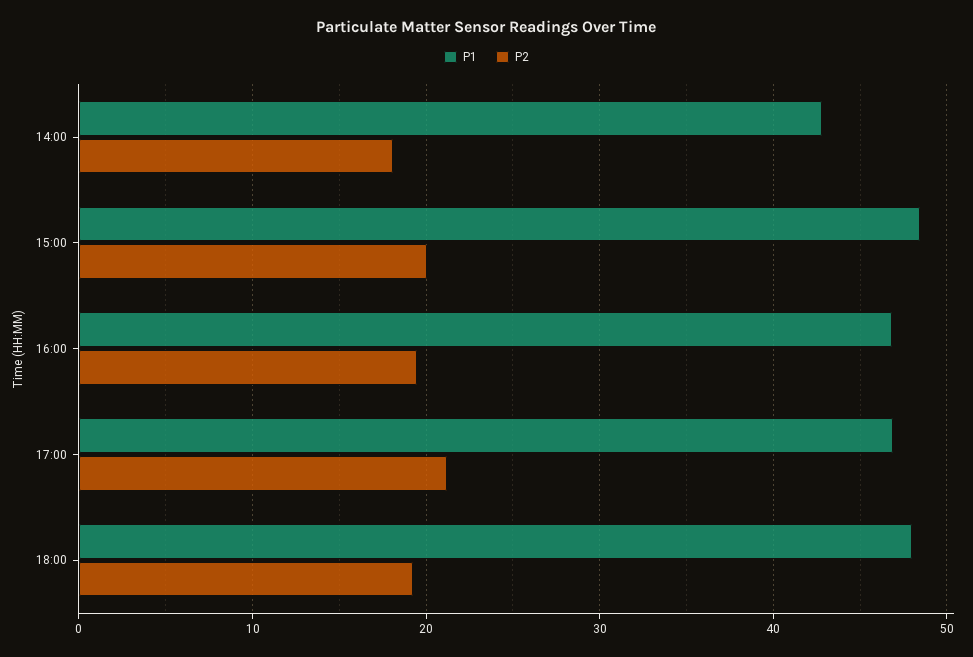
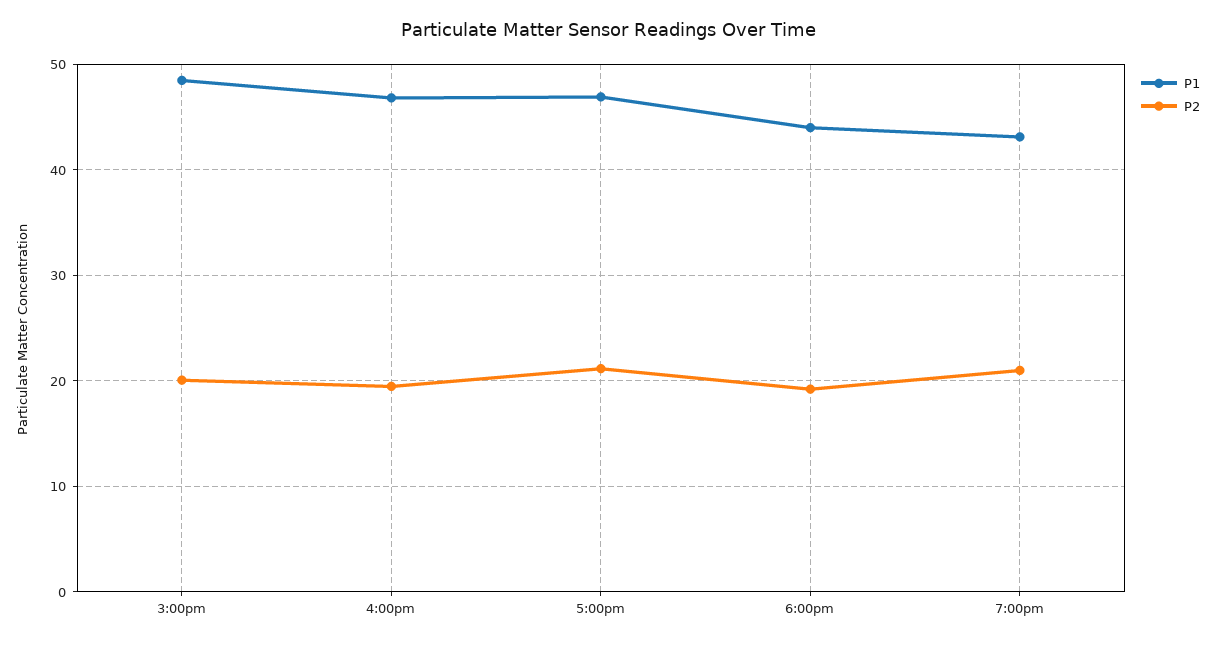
P1, 14:00: 43 -> none
P2, 14:00: 18 -> none
P1, 18:00: 48 -> 44
P1, 7:00pm: none -> 43
P2, 7:00pm: none -> 21

